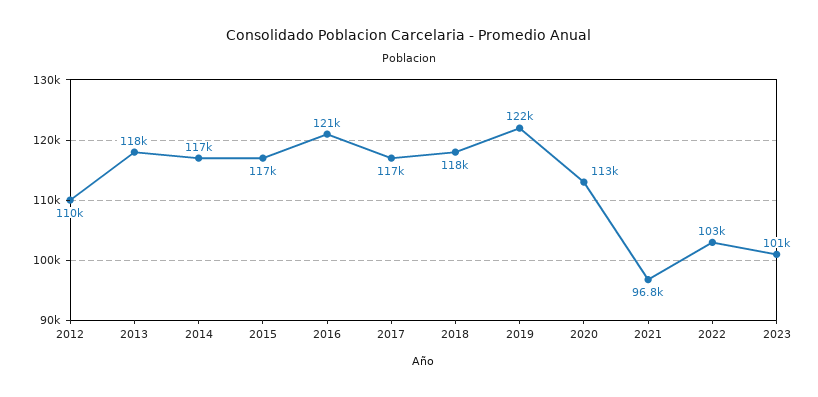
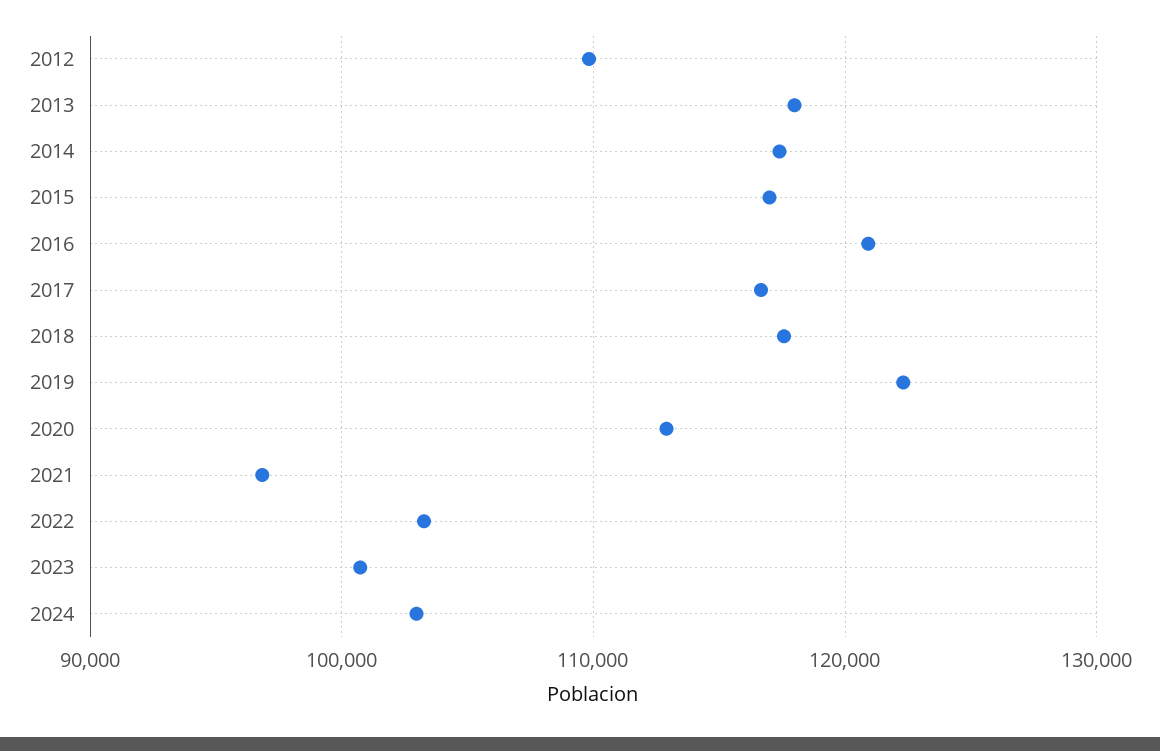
2024: none -> 103000

